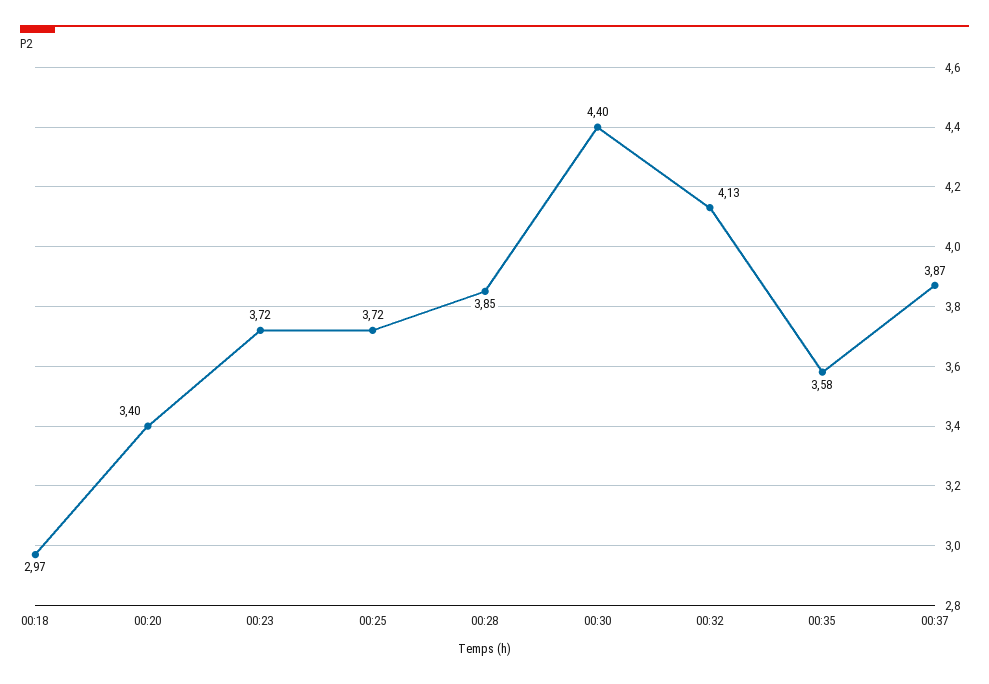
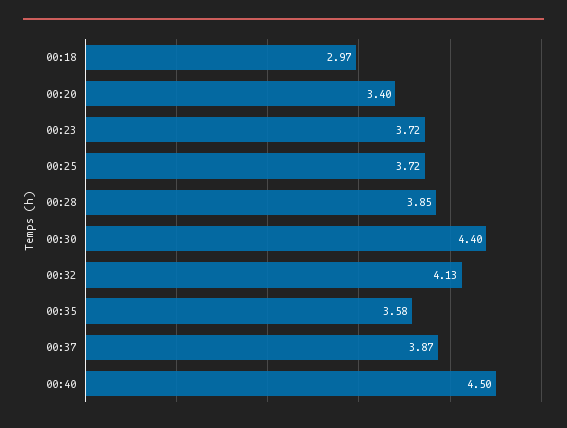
00:40: none -> 4.5

